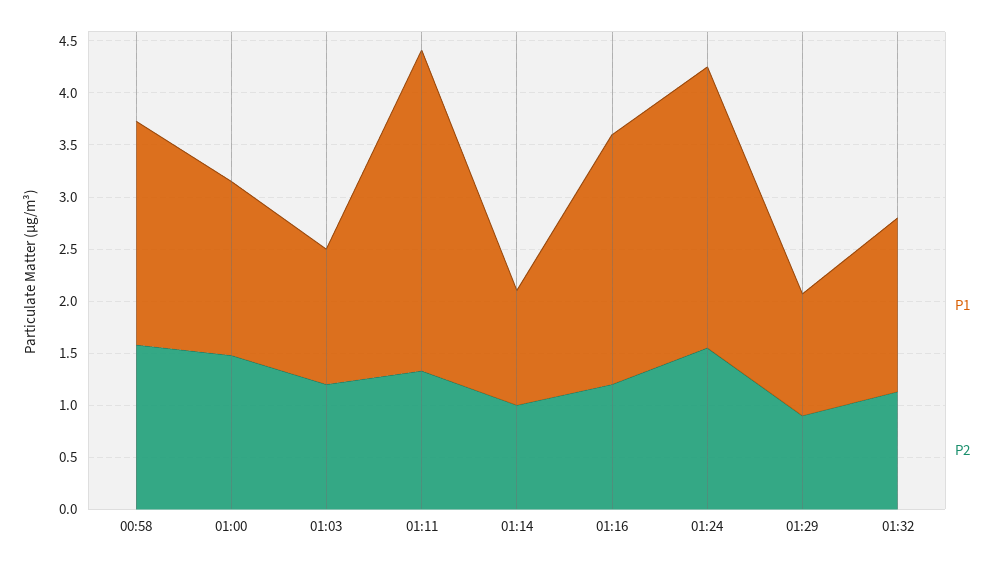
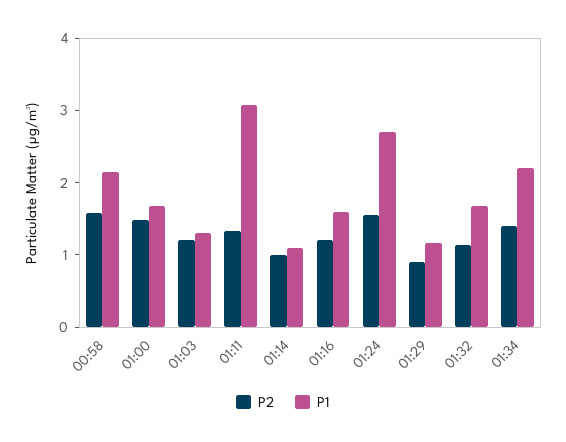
P1, 01:16: 2.4 -> 1.6
P2, 01:34: none -> 1.4
P1, 01:34: none -> 2.2

